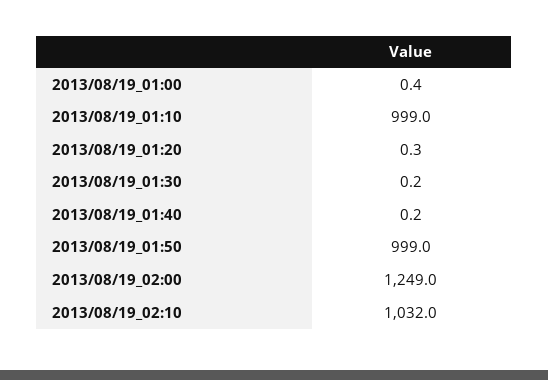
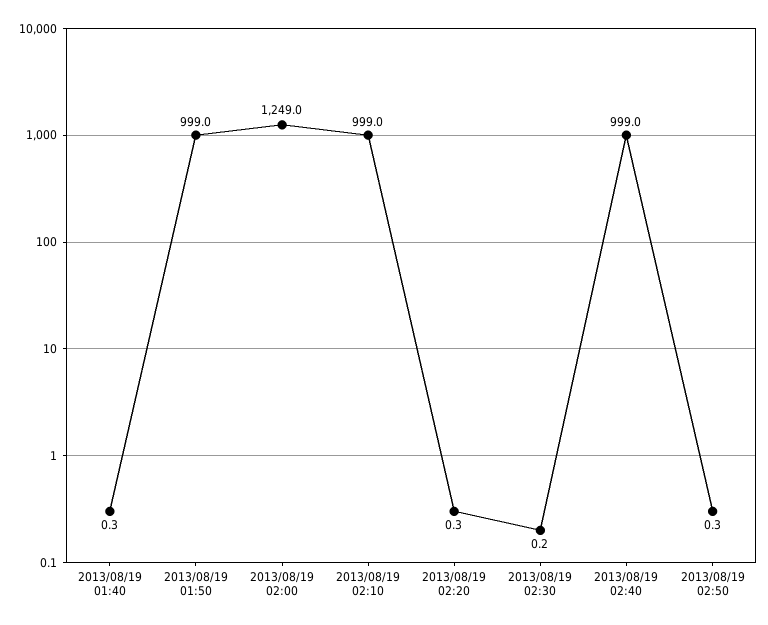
2013/08/19_01:00: 0.4 -> none
2013/08/19_01:10: 999 -> none
2013/08/19_01:20: 0.3 -> none
2013/08/19_01:30: 0.2 -> none
2013/08/19_01:40: 0.2 -> 0.3
2013/08/19_02:10: 1032 -> 999
2013/08/19 02:20: none -> 0.3
2013/08/19 02:30: none -> 0.2
2013/08/19 02:40: none -> 999
2013/08/19 02:50: none -> 0.3

